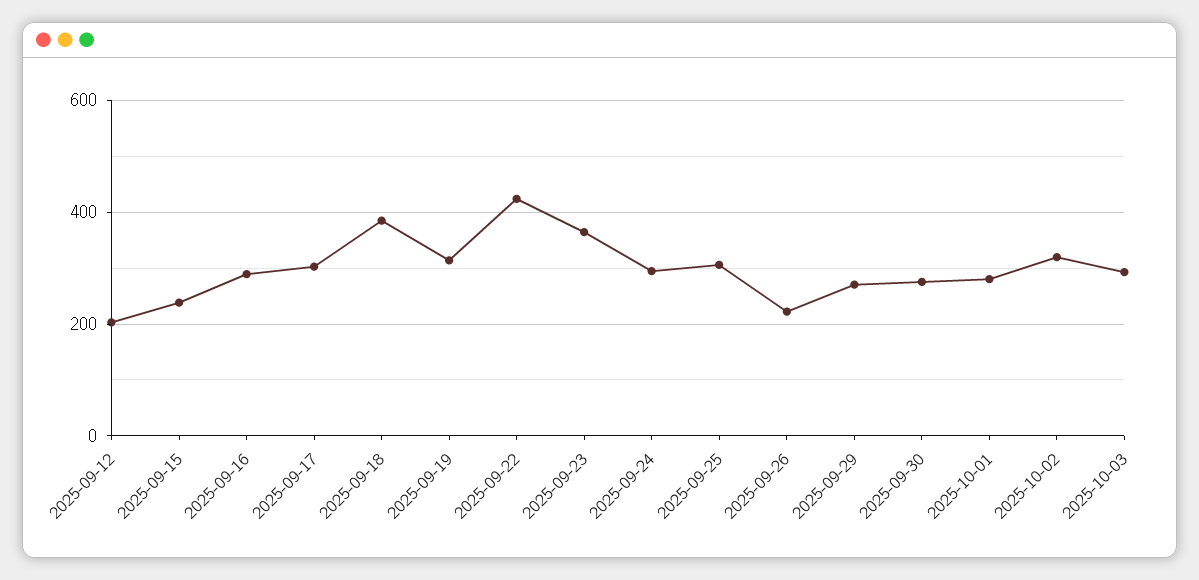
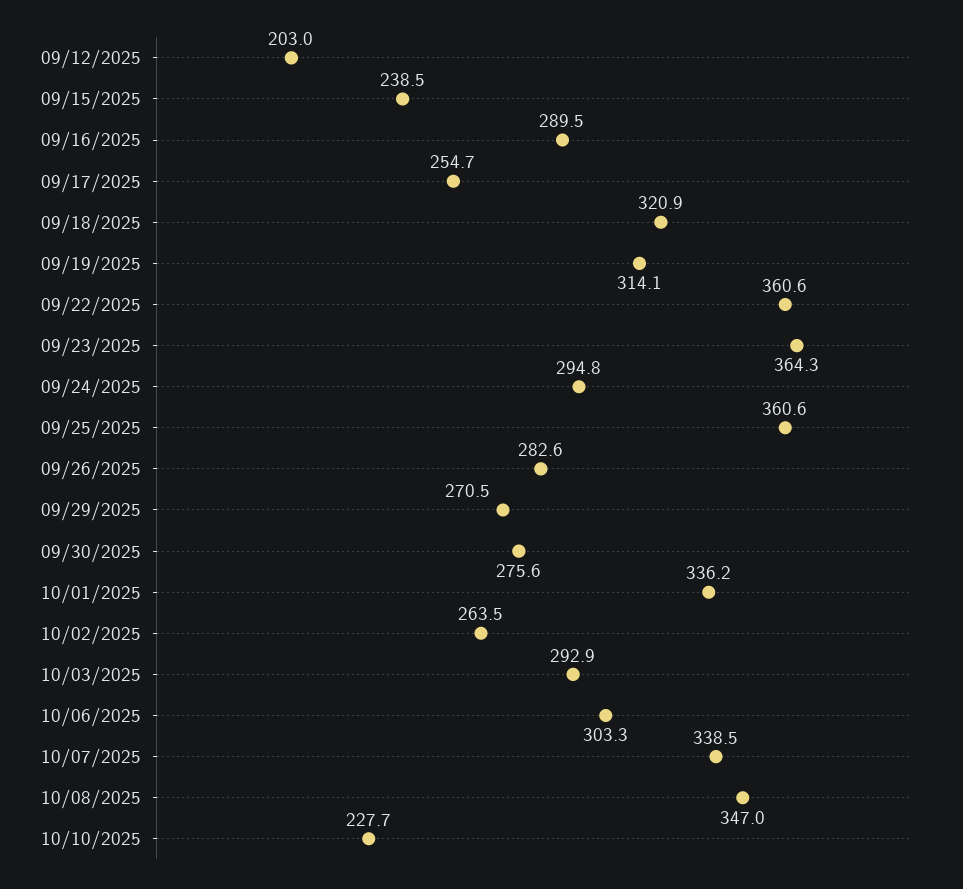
2025-09-17: 300 -> 254.7
2025-09-18: 380 -> 320.9
2025-09-22: 420 -> 360.6
2025-09-25: 300 -> 360.6
2025-09-26: 220 -> 282.6
2025-10-01: 280 -> 336.2
2025-10-02: 320 -> 263.5
10/06/2025: none -> 303.3
10/07/2025: none -> 338.5
10/08/2025: none -> 347
10/10/2025: none -> 227.7

